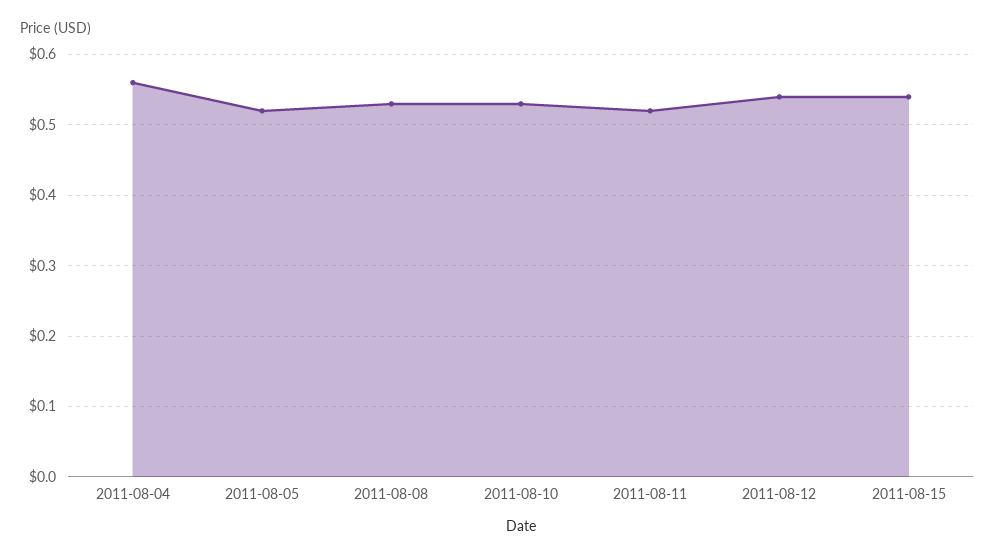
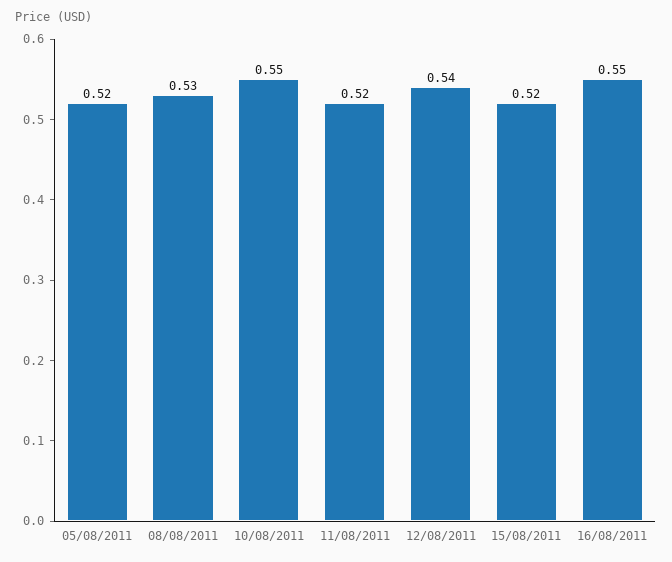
2011-08-04: 0.56 -> none
2011-08-10: 0.53 -> 0.55
2011-08-15: 0.54 -> 0.52
16/08/2011: none -> 0.55

